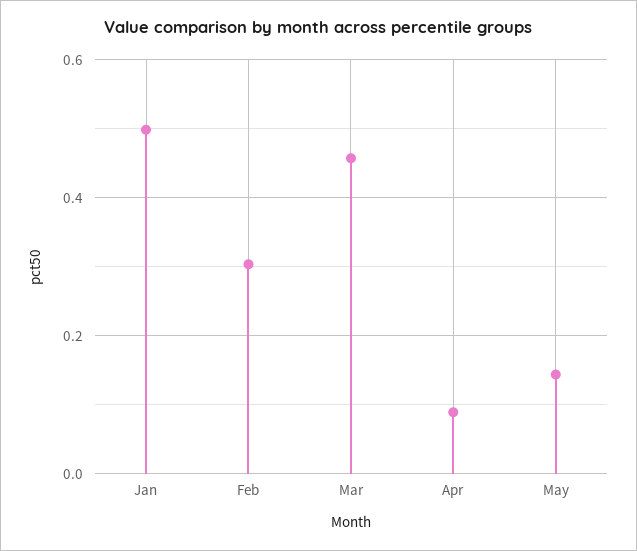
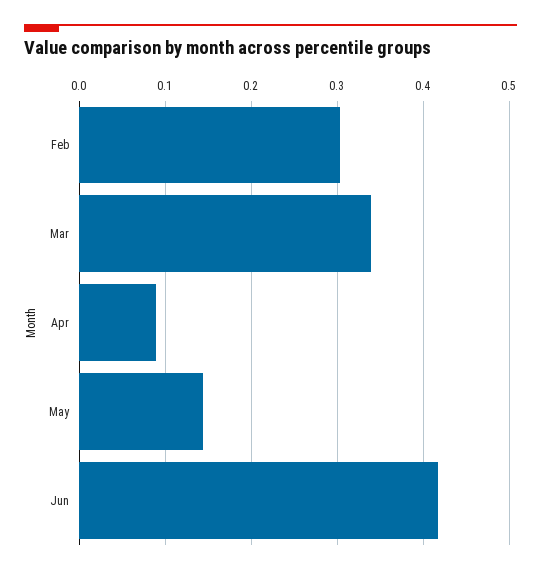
Jan: 0.5 -> none
Mar: 0.46 -> 0.34
Jun: none -> 0.42

